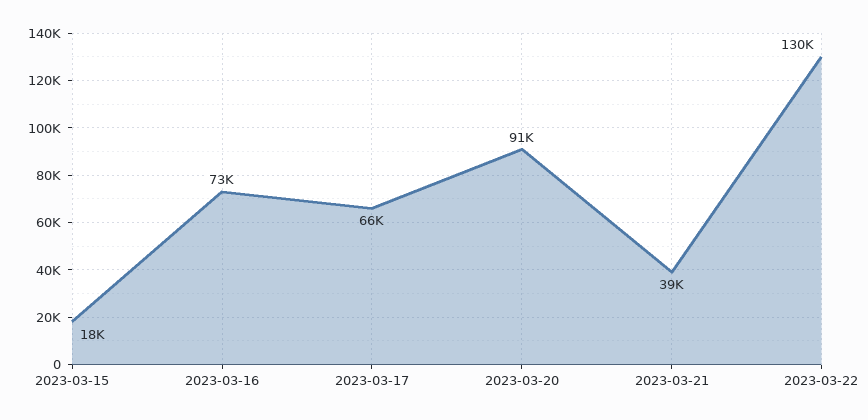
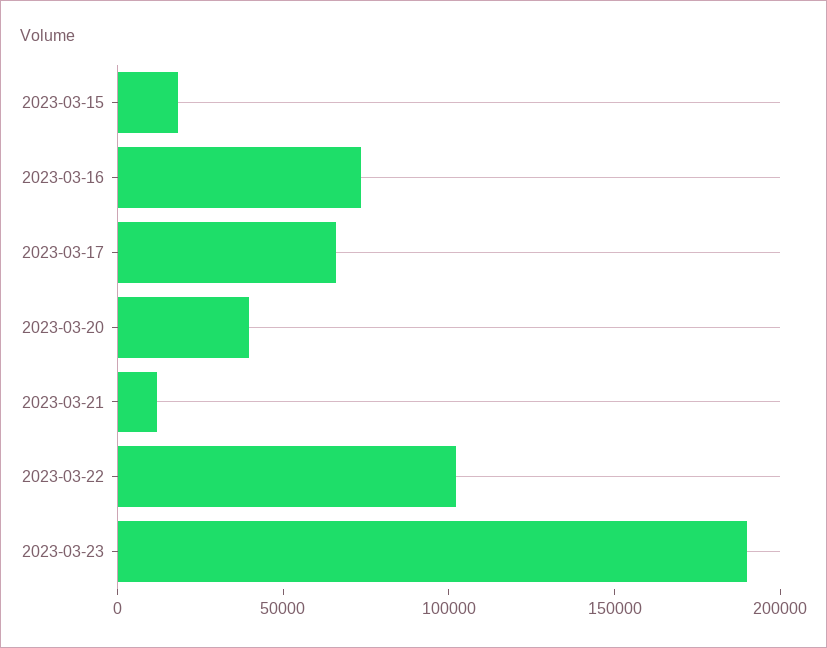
2023-03-20: 91000 -> 40000
2023-03-21: 39000 -> 10000
2023-03-22: 130000 -> 100000
2023-03-23: none -> 190000

